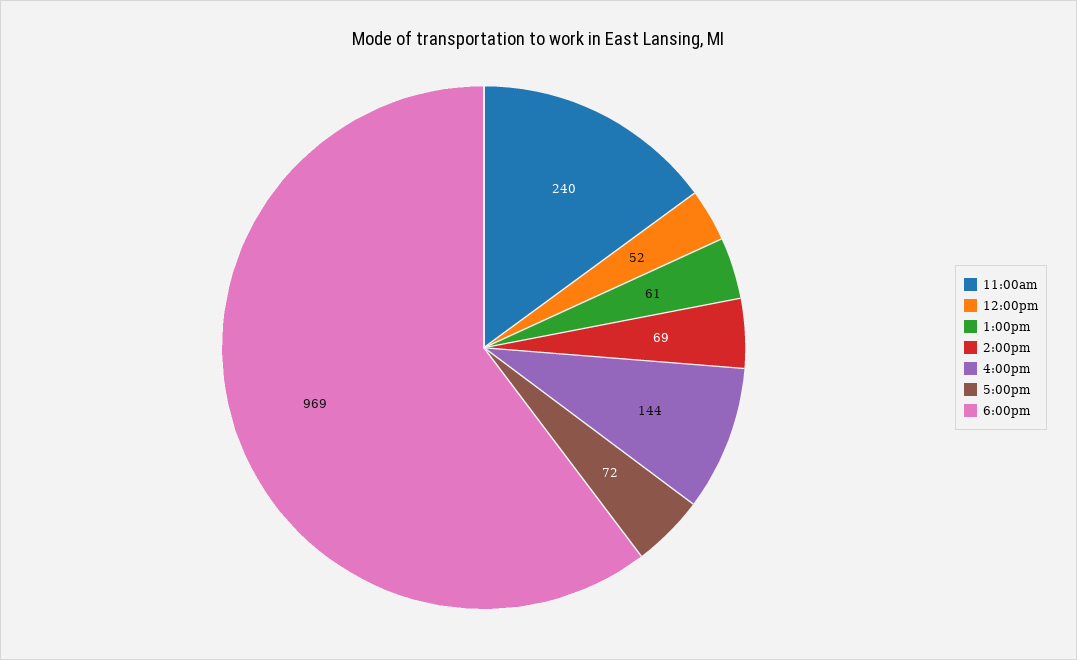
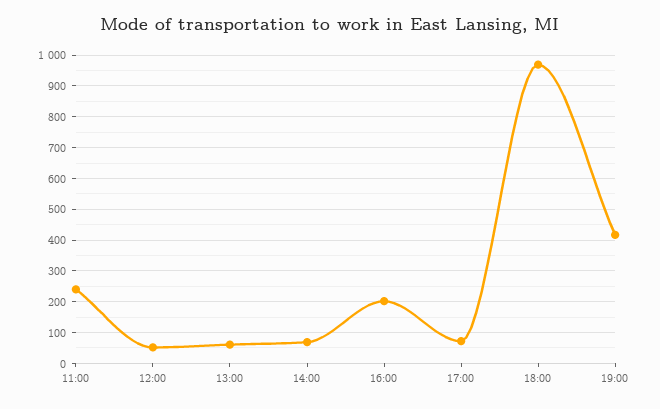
4:00pm: 144 -> 200
19:00: none -> 420

